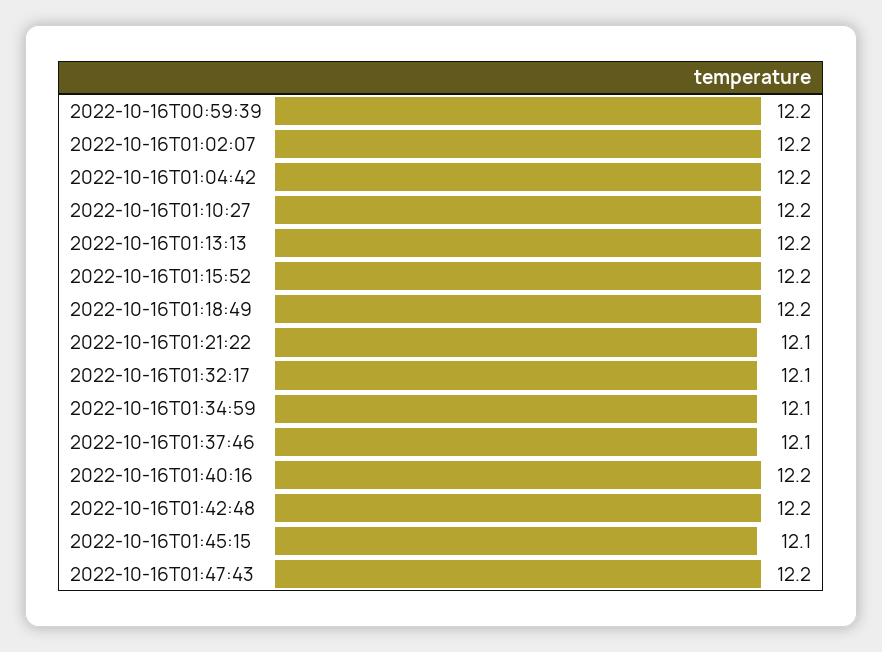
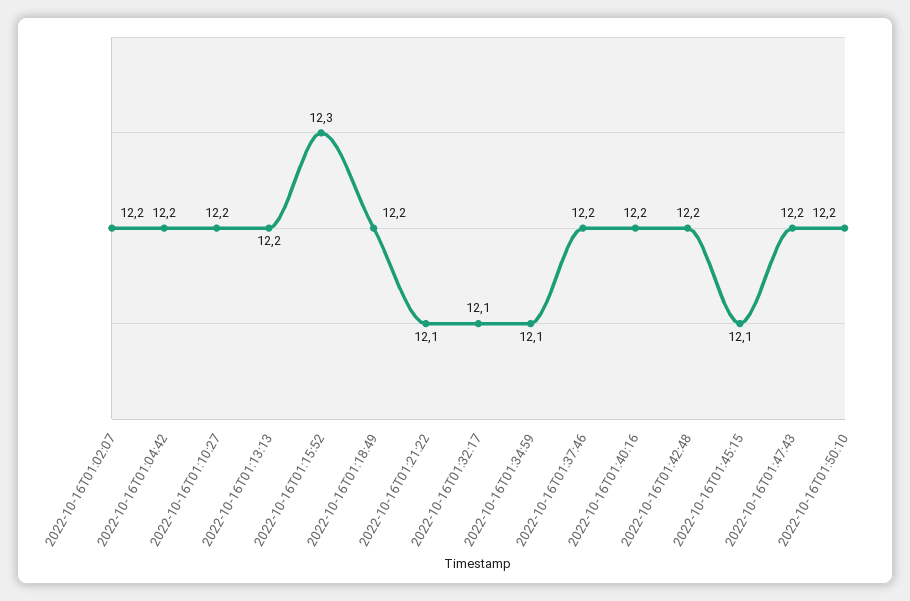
2022-10-16T00:59:39: 12.2 -> none
2022-10-16T01:15:52: 12.2 -> 12.3
2022-10-16T01:37:46: 12.1 -> 12.2
2022-10-16T01:50:10: none -> 12.2

